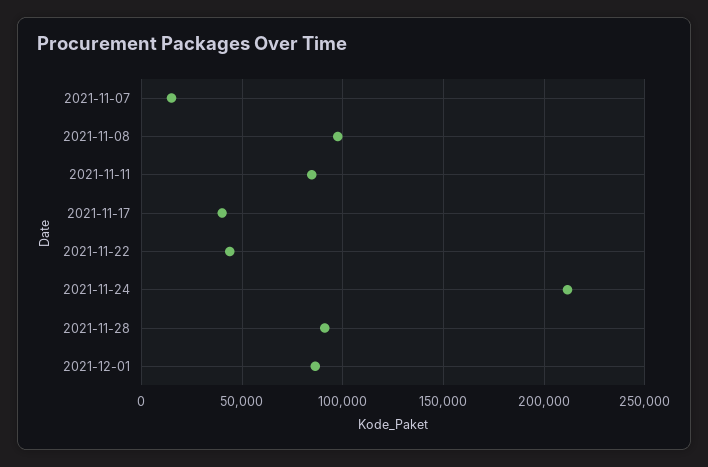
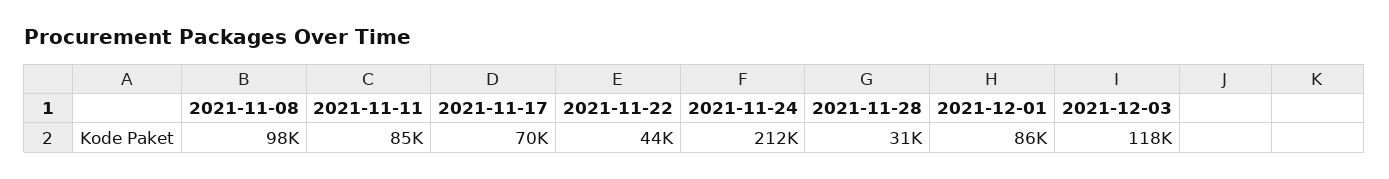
2021-11-07: 15000 -> none
2021-11-17: 40000 -> 70000
2021-11-28: 90000 -> 31000
2021-12-03: none -> 118000

